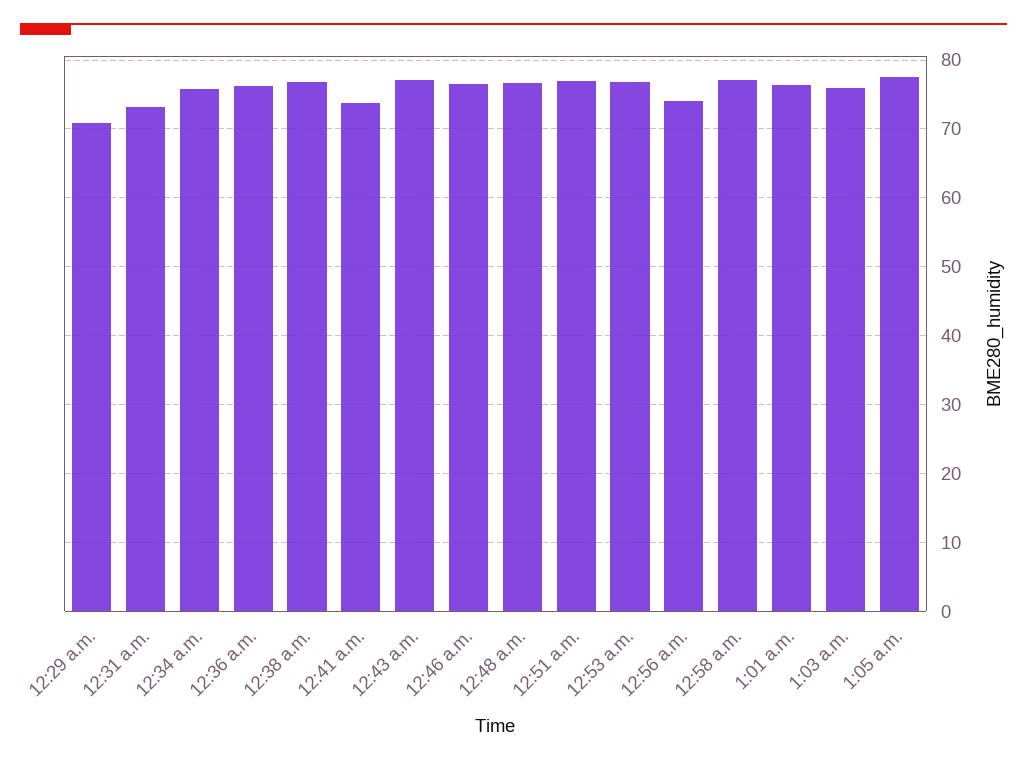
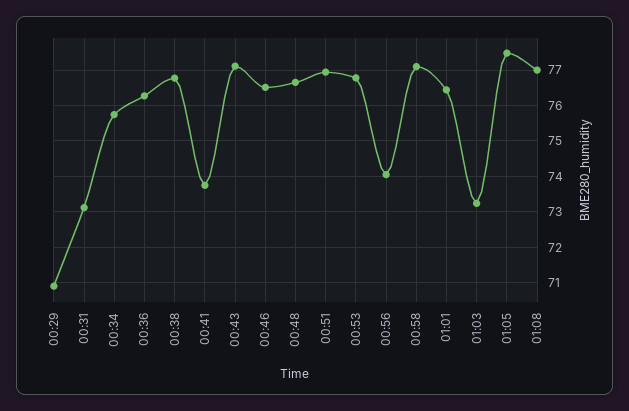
1:03 a.m.: 76 -> 73.2
01:08: none -> 77

